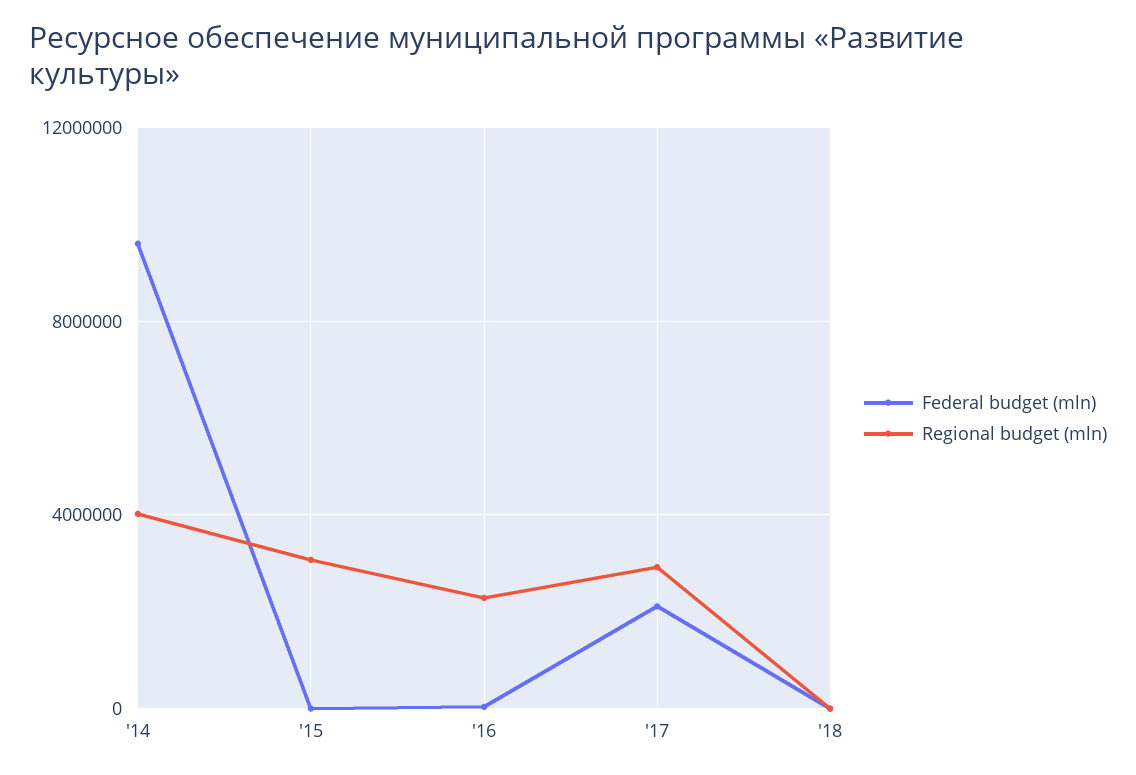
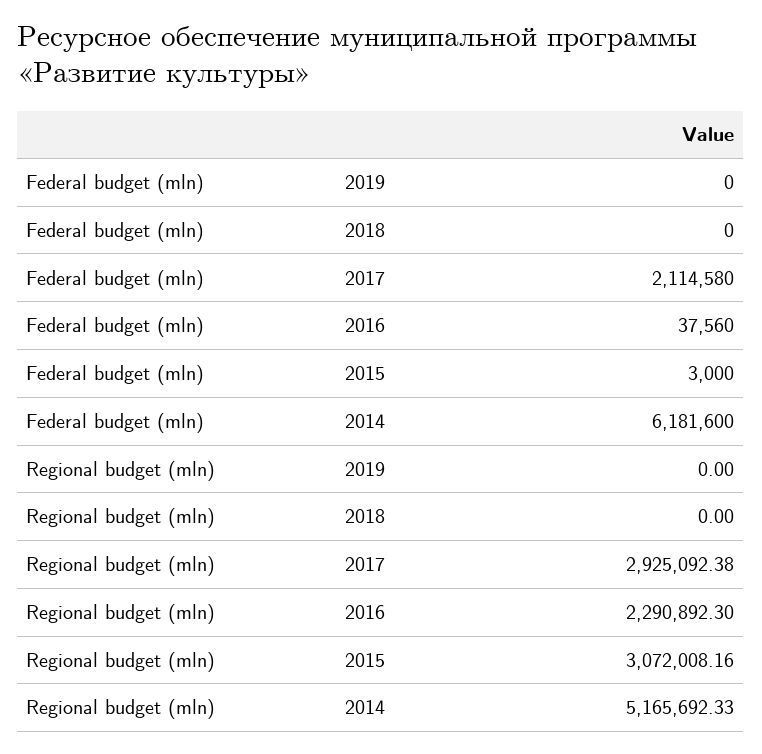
Federal budget (mln), '14: 9500000 -> 6181600
Regional budget (mln), '14: 4000000 -> 5165692.33
Federal budget (mln), 2019: none -> 0
Regional budget (mln), 2019: none -> 0

